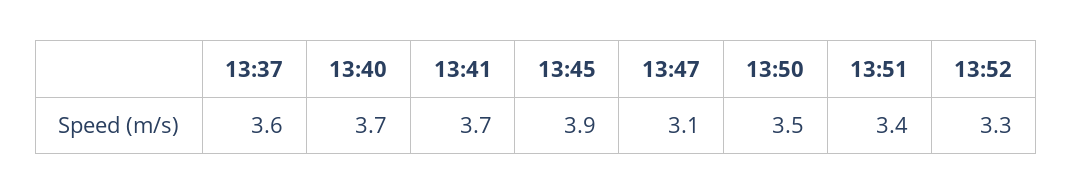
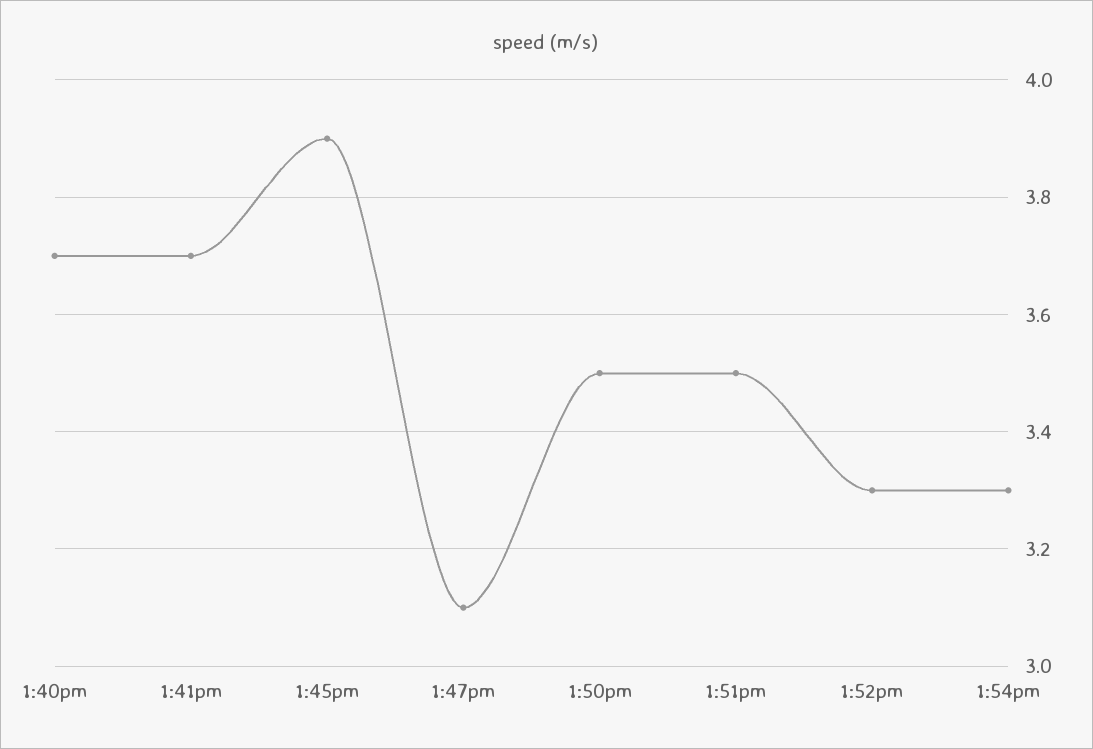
13:37: 3.6 -> none
13:51: 3.4 -> 3.5
1:54pm: none -> 3.3

